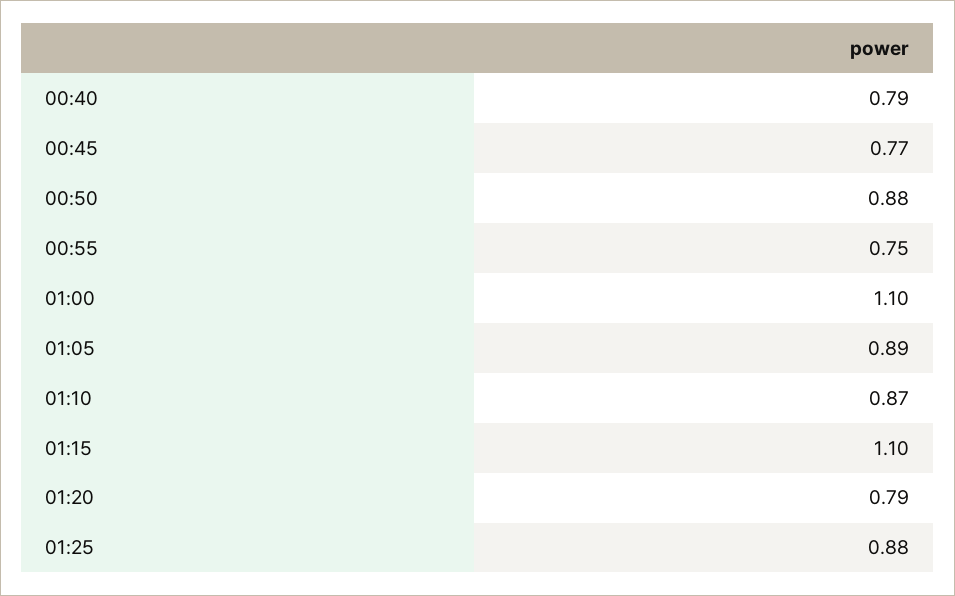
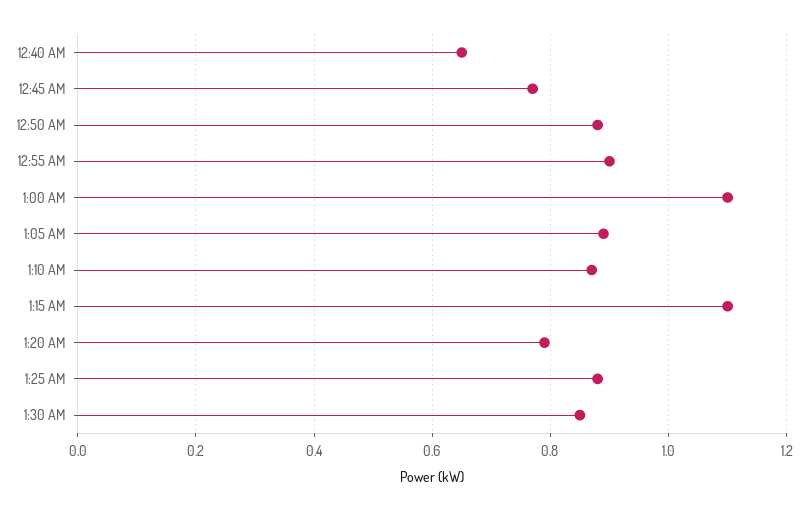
00:40: 0.79 -> 0.65
00:55: 0.75 -> 0.9
1:30 AM: none -> 0.85

